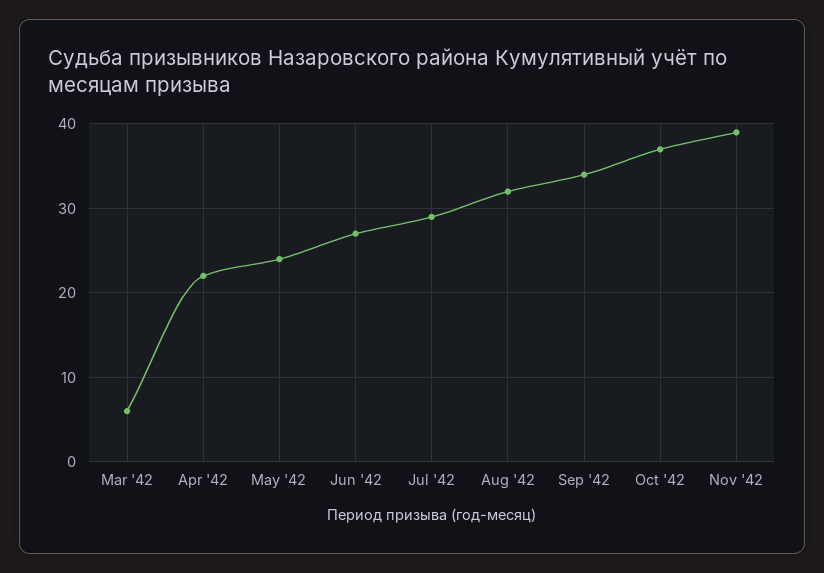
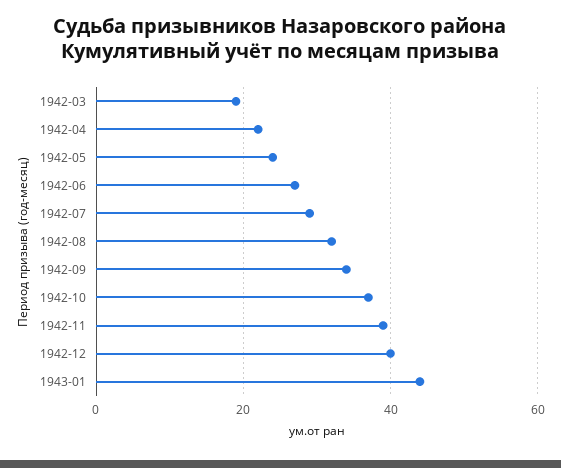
Mar '42: 6 -> 20
1942-12: none -> 40
1943-01: none -> 45

